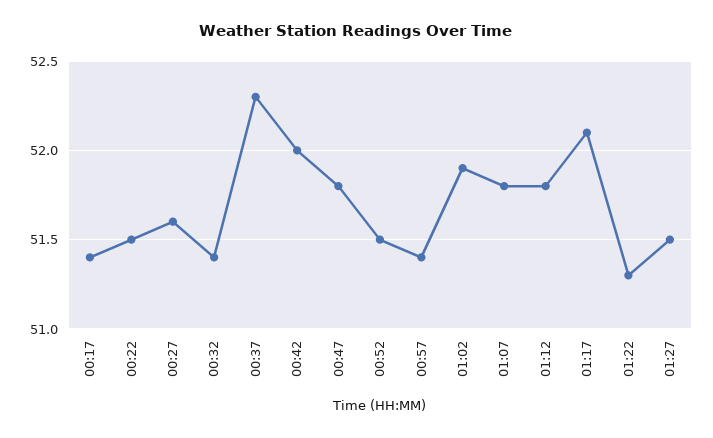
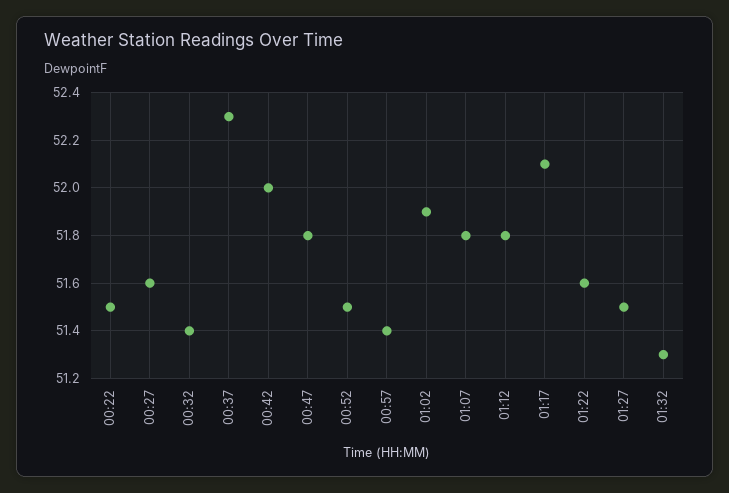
00:17: 51.4 -> none
01:22: 51.3 -> 51.6
01:32: none -> 51.3

